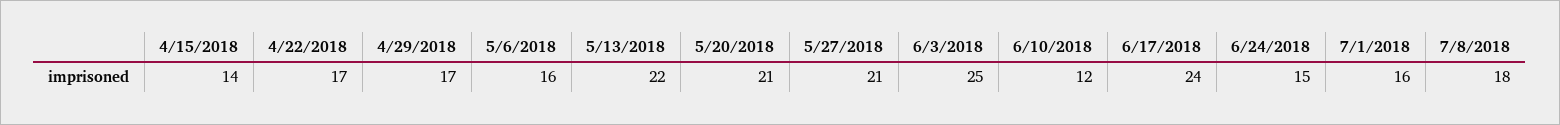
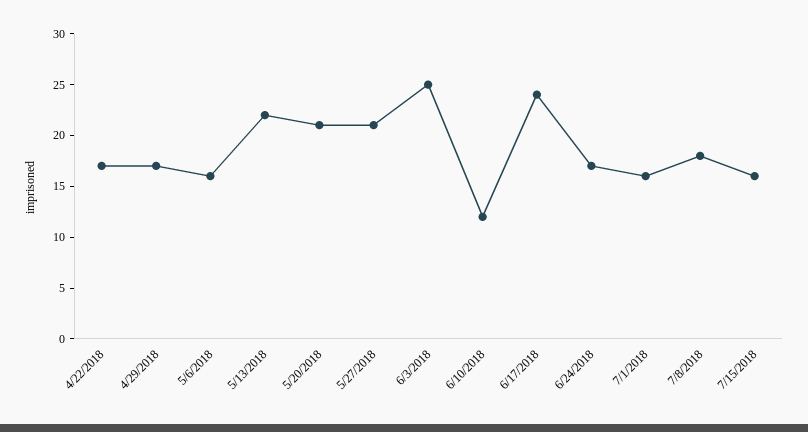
4/15/2018: 14 -> none
6/24/2018: 15 -> 17
7/15/2018: none -> 16

